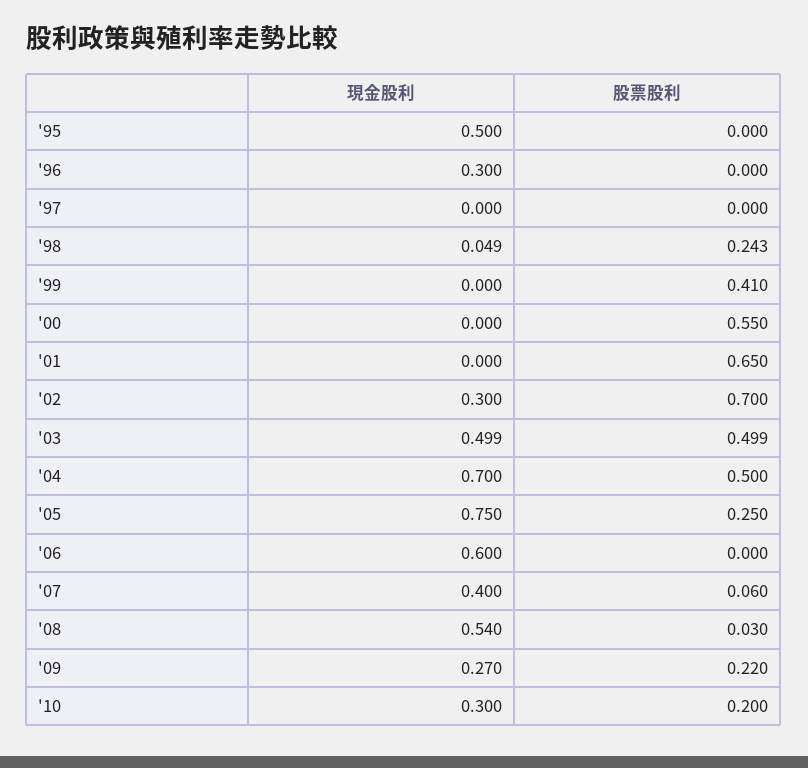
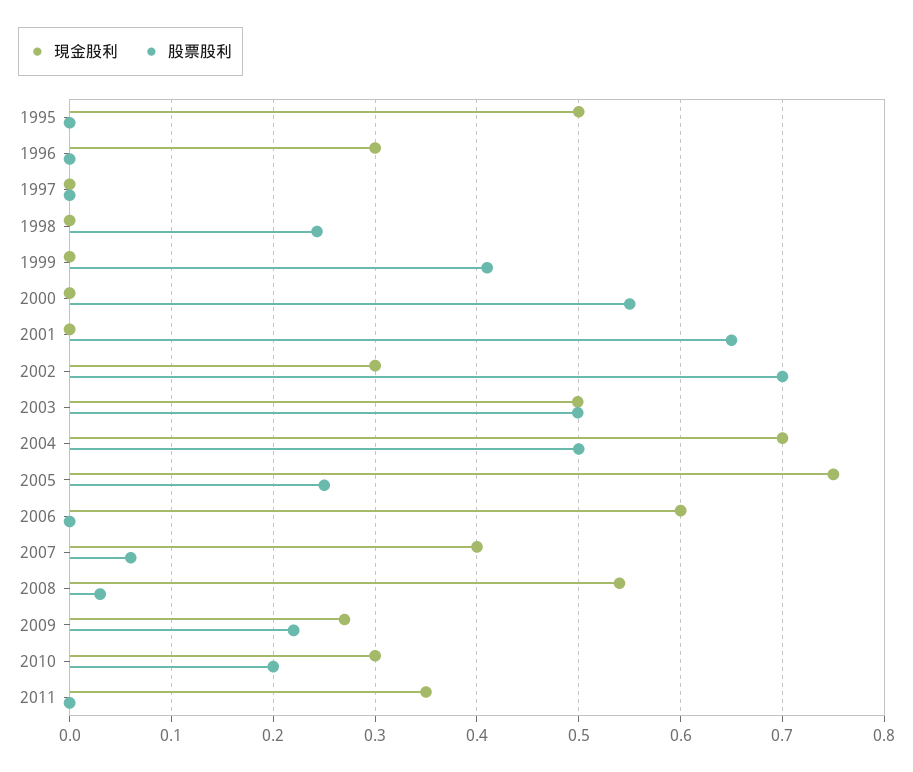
現金股利, '98: 0.049 -> 0
現金股利, 2011: none -> 0.35
股票股利, 2011: none -> 0

